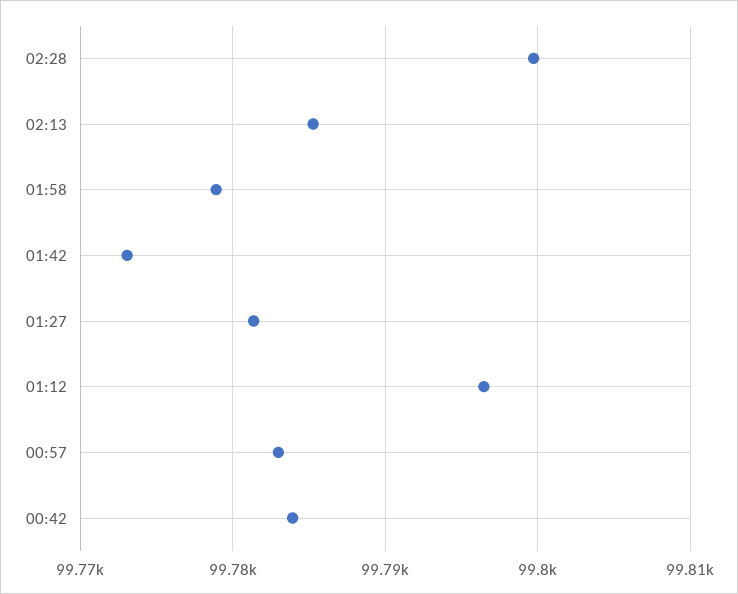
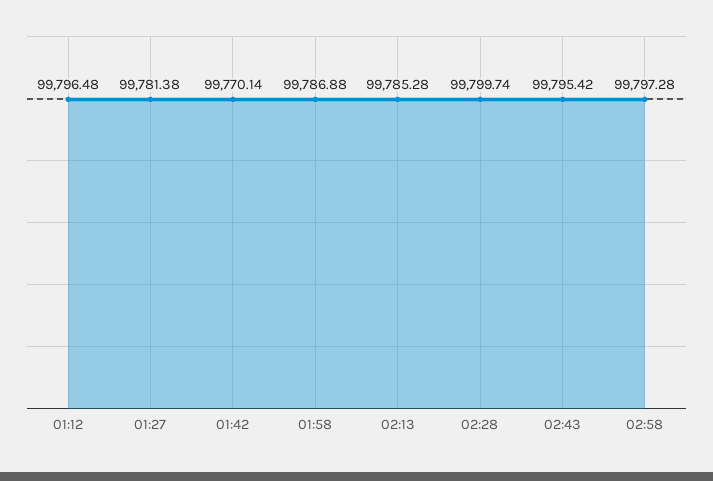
01:58: 99779 -> 99786.88
01:42: 99773 -> 99770.14
00:57: 99783 -> none
00:42: 99784 -> none
02:43: none -> 99795.42
02:58: none -> 99797.28

